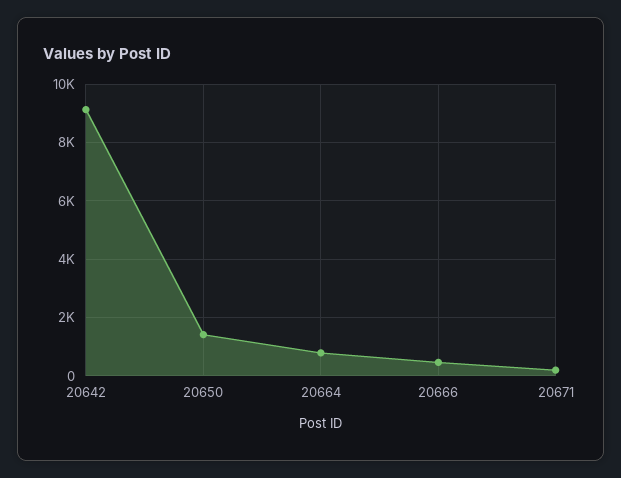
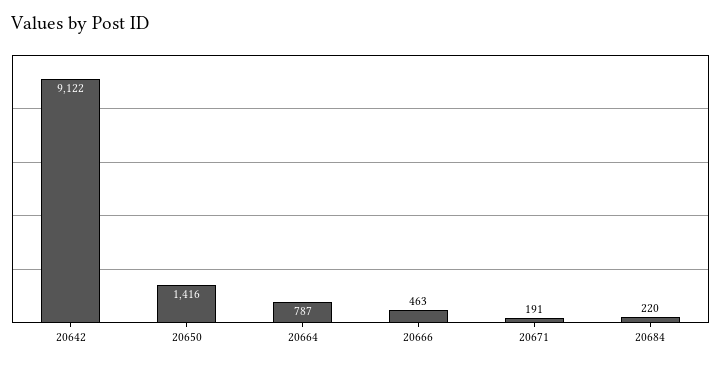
20684: none -> 220

